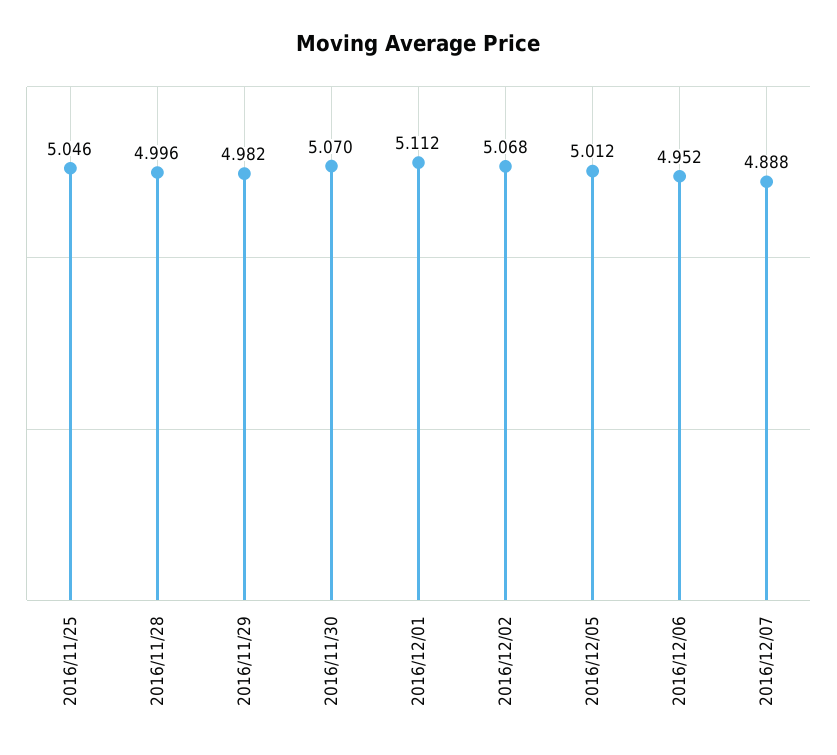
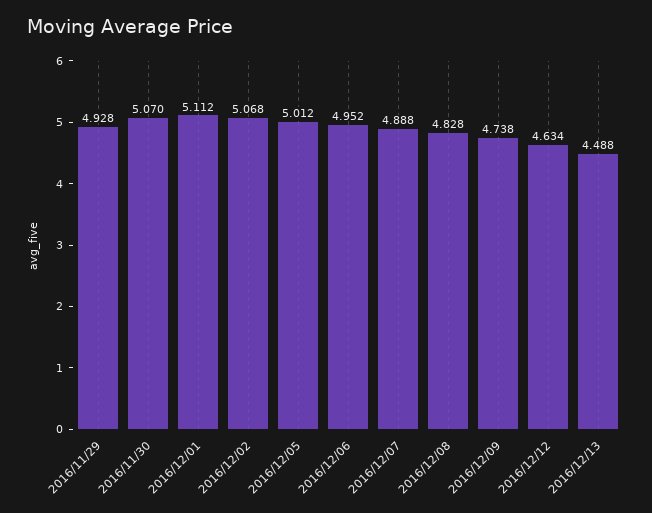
2016/11/25: 5.046 -> none
2016/11/28: 4.996 -> none
2016/11/29: 4.982 -> 4.928
2016/12/08: none -> 4.828
2016/12/09: none -> 4.738
2016/12/12: none -> 4.634
2016/12/13: none -> 4.488

